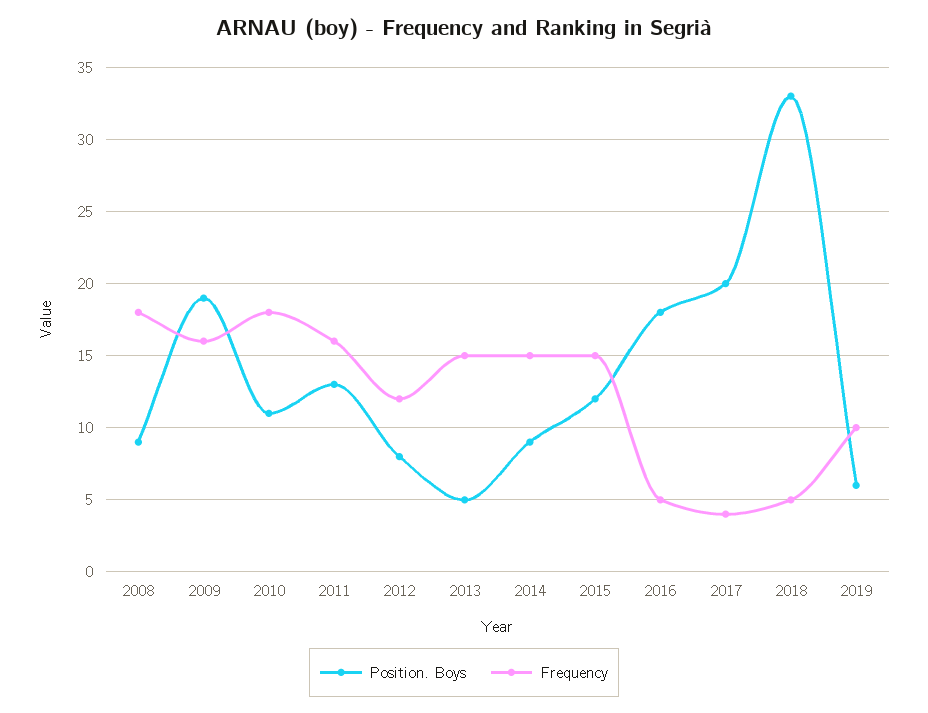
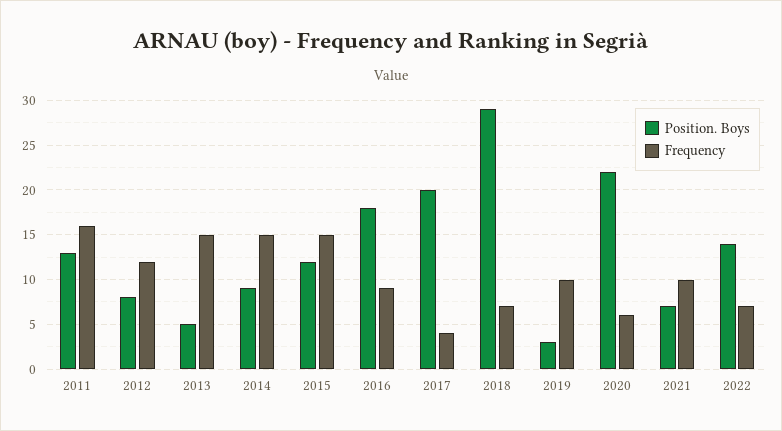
Position. Boys, 2008: 9 -> none
Frequency, 2008: 18 -> none
Position. Boys, 2009: 19 -> none
Frequency, 2009: 16 -> none
Position. Boys, 2010: 11 -> none
Frequency, 2010: 18 -> none
Frequency, 2016: 5 -> 9
Position. Boys, 2018: 33 -> 29
Frequency, 2018: 5 -> 7
Position. Boys, 2019: 6 -> 3
Position. Boys, 2020: none -> 22
Frequency, 2020: none -> 6
Position. Boys, 2021: none -> 7
Frequency, 2021: none -> 10
Position. Boys, 2022: none -> 14
Frequency, 2022: none -> 7

